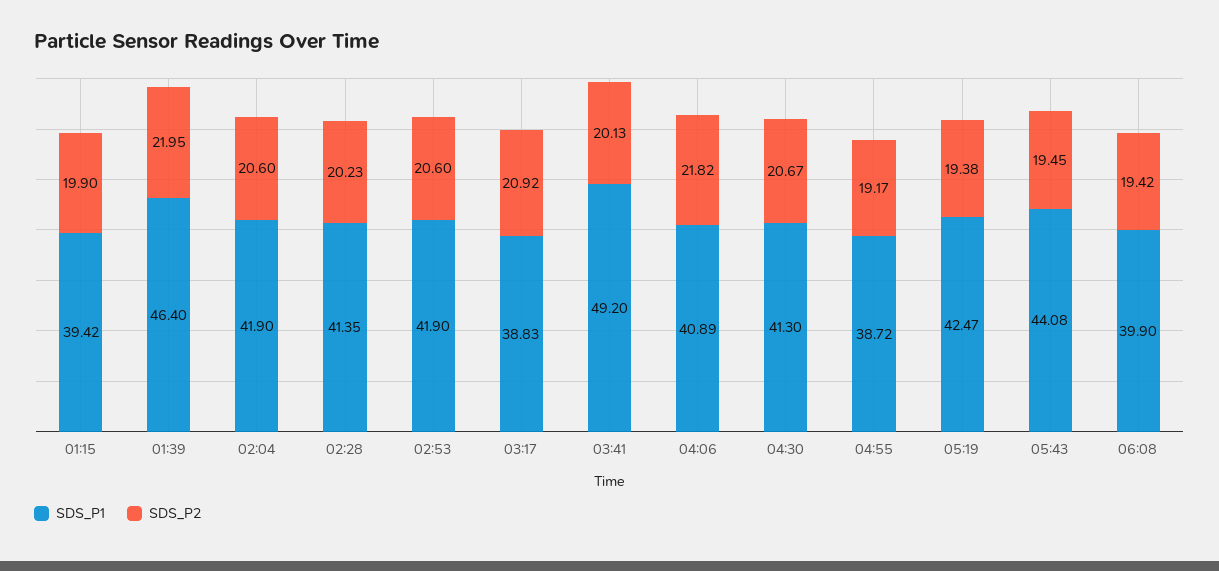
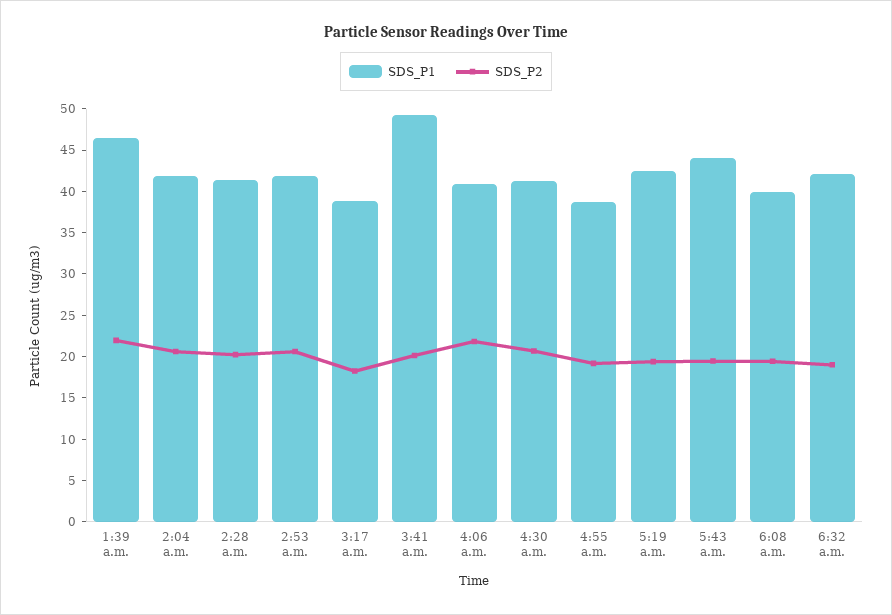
SDS_P1, 01:15: 39.42 -> none
SDS_P2, 01:15: 19.9 -> none
SDS_P2, 03:17: 20.92 -> 18
SDS_P1, 6:32 a.m.: none -> 42
SDS_P2, 6:32 a.m.: none -> 19

